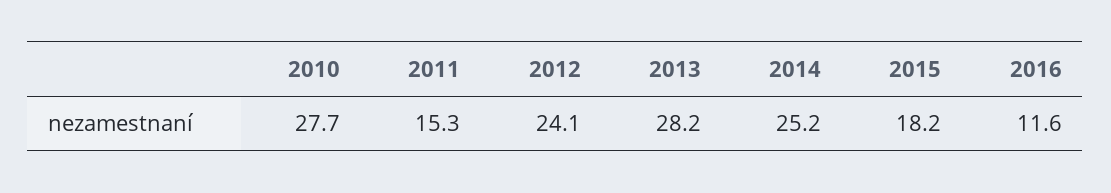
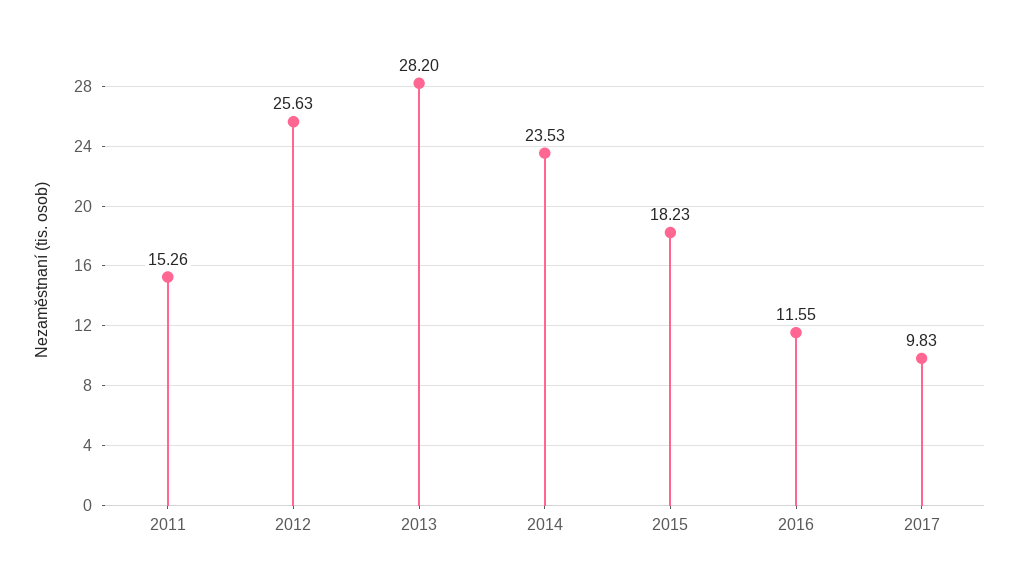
2010: 27.7 -> none
2012: 24.1 -> 25.63
2014: 25.2 -> 23.53
2017: none -> 9.83

